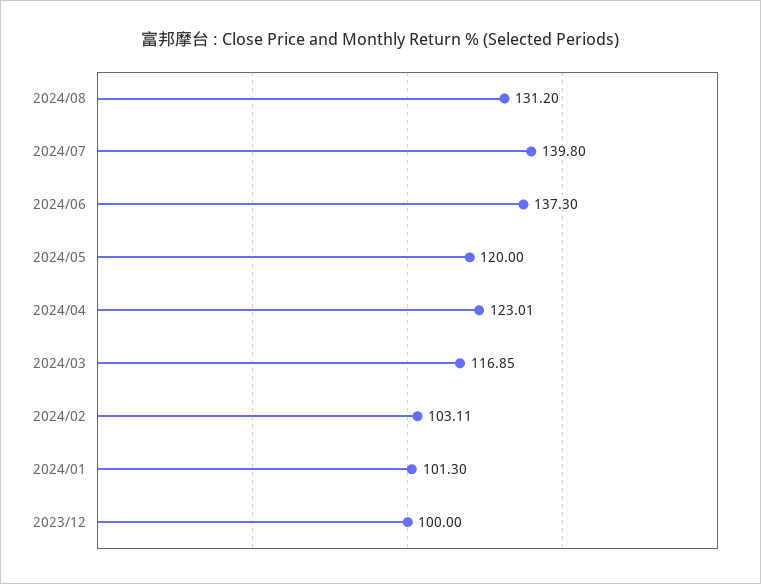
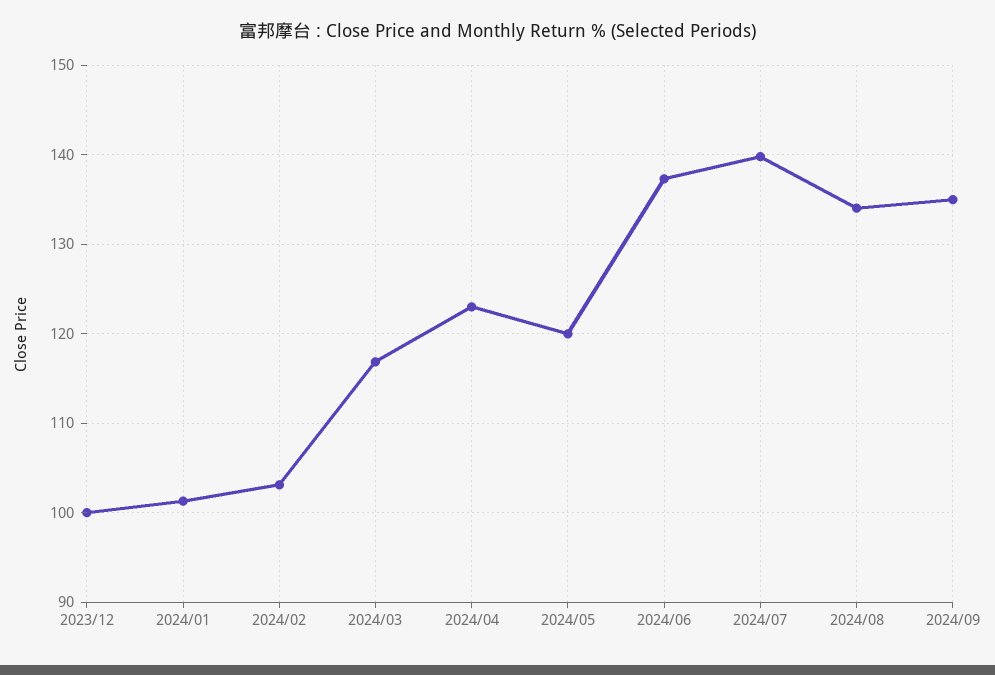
2024/08: 131.2 -> 134
2024/09: none -> 135

